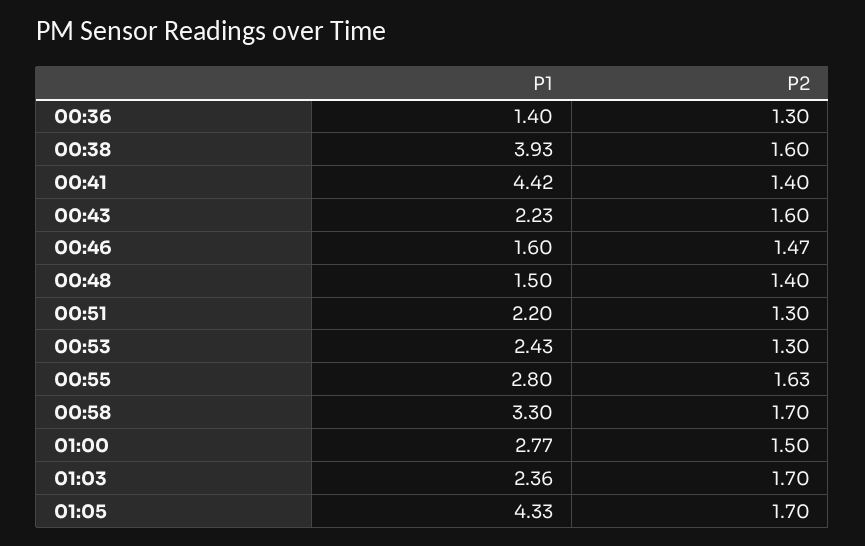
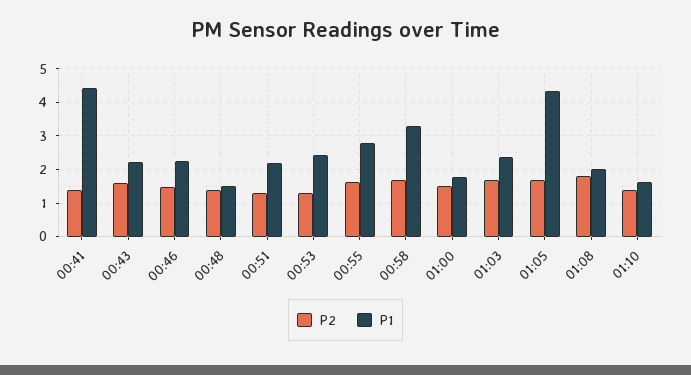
P1, 00:36: 1.4 -> none
P2, 00:36: 1.3 -> none
P1, 00:38: 3.93 -> none
P2, 00:38: 1.6 -> none
P1, 00:46: 1.6 -> 2.2
P1, 01:00: 2.77 -> 1.8
P2, 01:08: none -> 1.8
P1, 01:08: none -> 2
P2, 01:10: none -> 1.4
P1, 01:10: none -> 1.6

